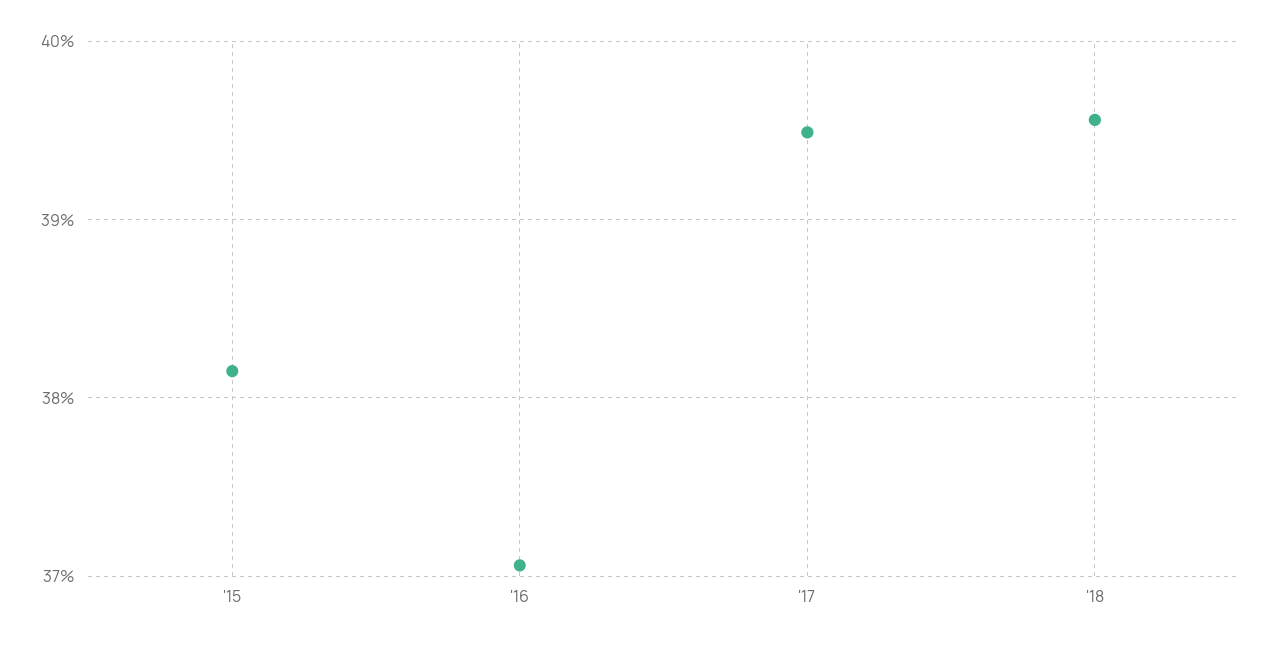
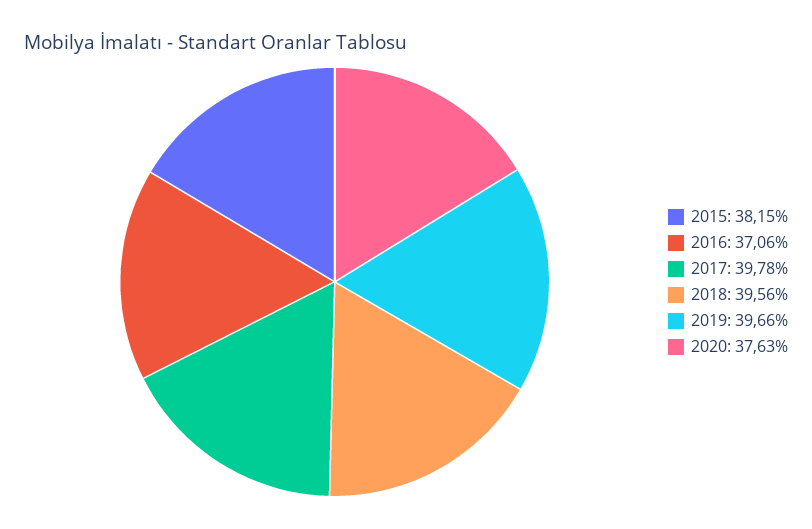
'17: 39.5 -> 39.78
2019: none -> 39.66
2020: none -> 37.63

